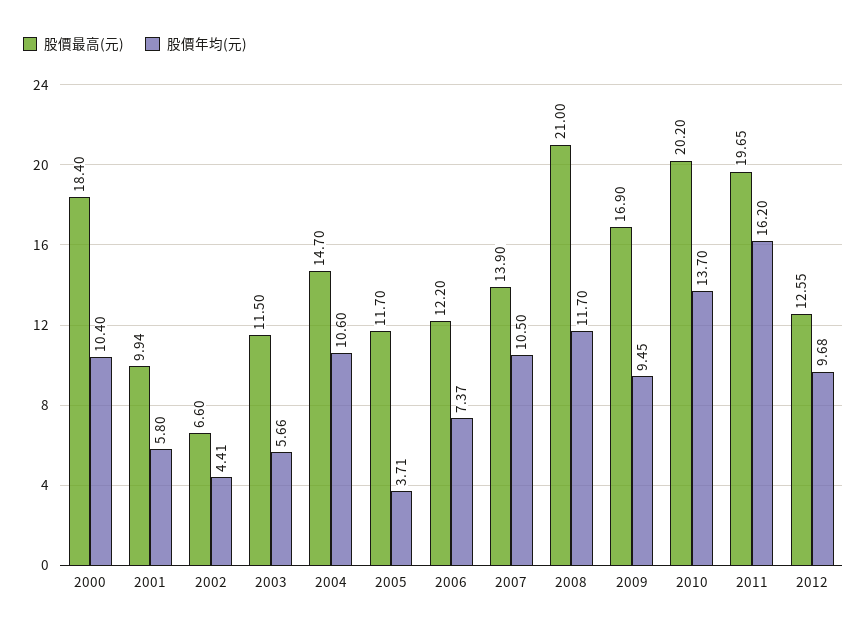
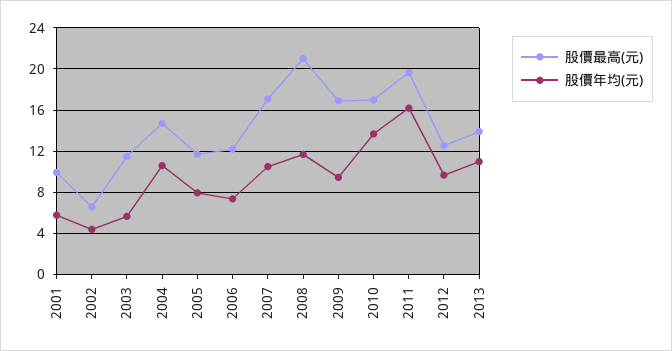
股價最高(元), 2000: 18.4 -> none
股價年均(元), 2000: 10.4 -> none
股價年均(元), 2005: 3.71 -> 8
股價最高(元), 2007: 13.9 -> 17
股價最高(元), 2010: 20.2 -> 17
股價最高(元), 2013: none -> 14
股價年均(元), 2013: none -> 11

